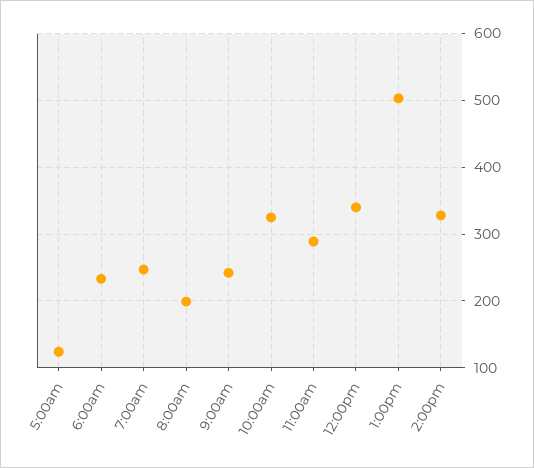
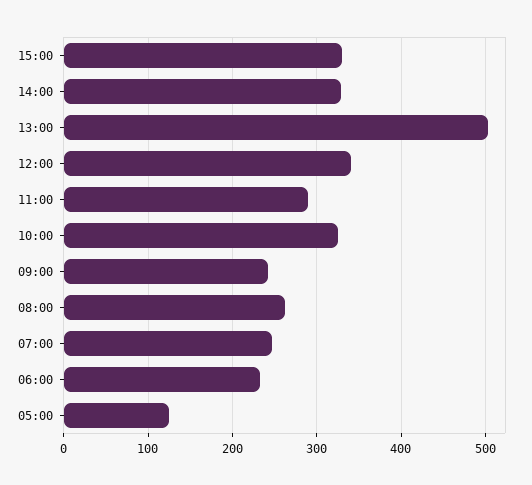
8:00am: 200 -> 260
15:00: none -> 330

